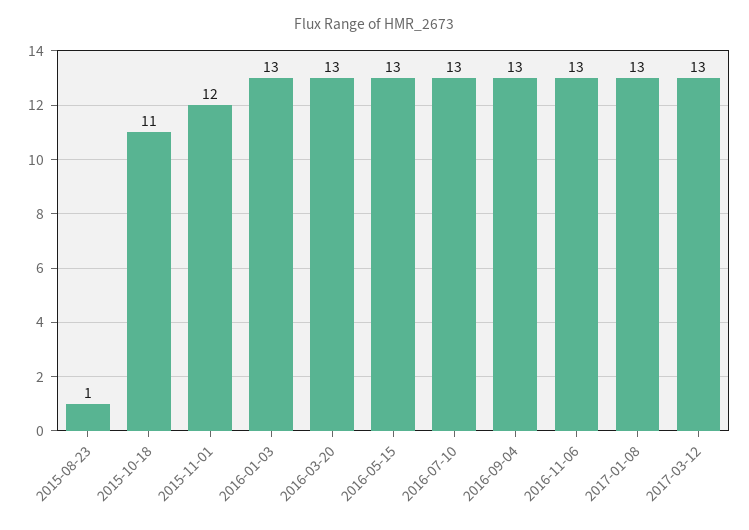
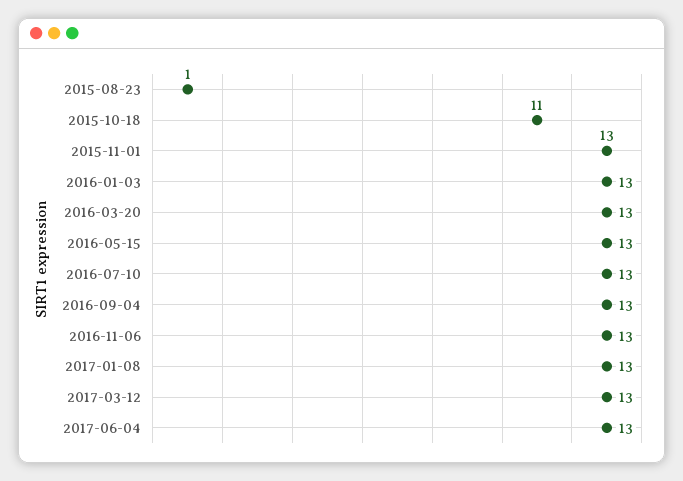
2015-11-01: 12 -> 13
2017-06-04: none -> 13

